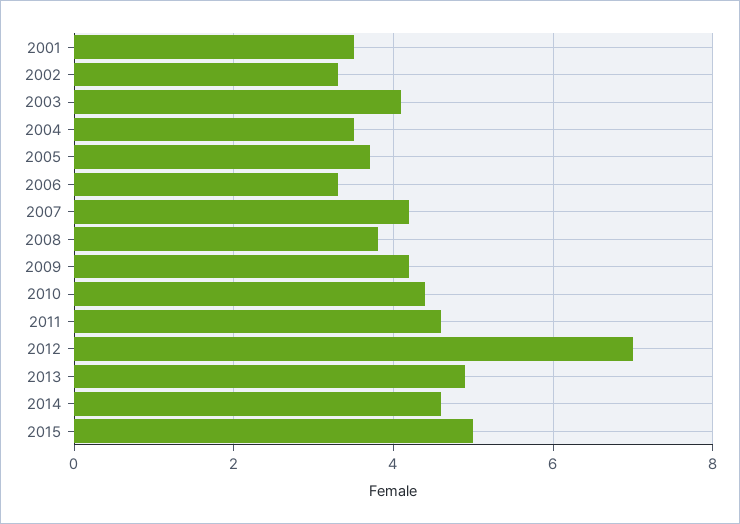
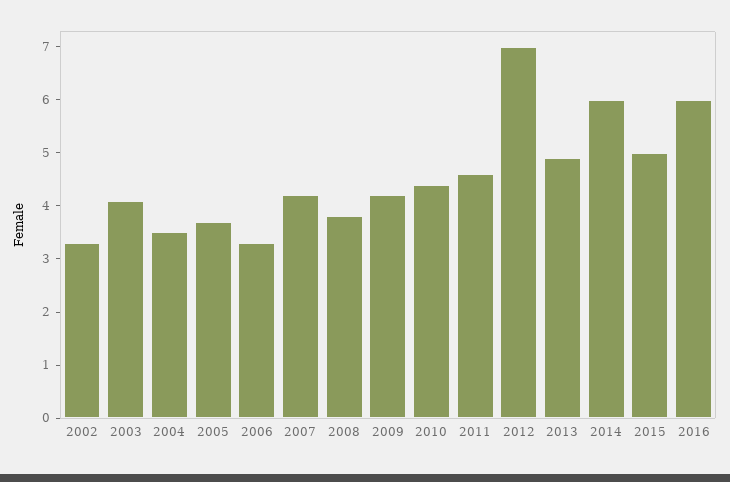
2001: 3.5 -> none
2014: 4.5 -> 6
2016: none -> 6

